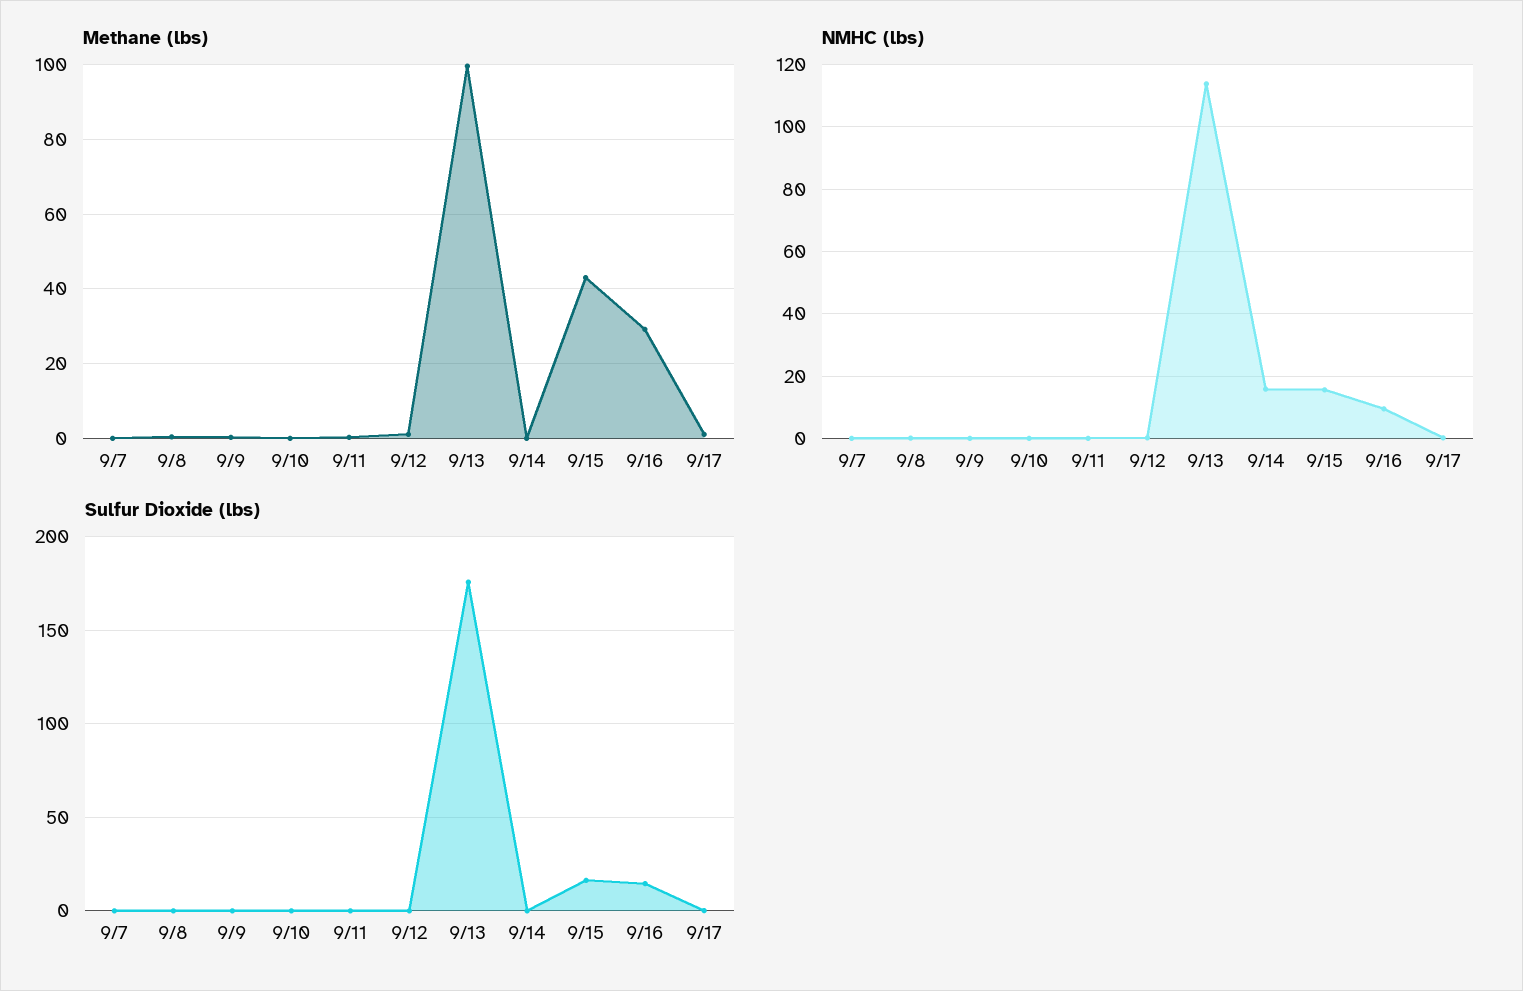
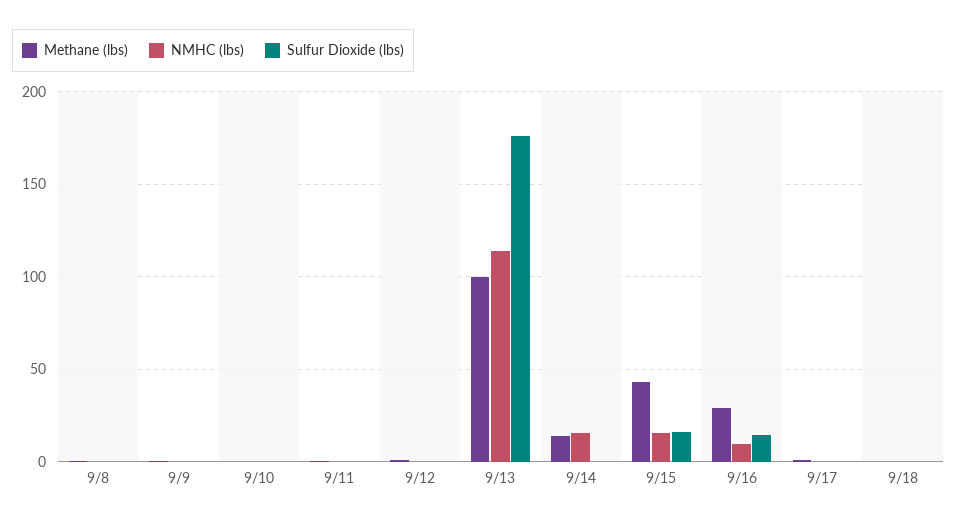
Methane (lbs), 9/7: 0 -> none
Methane (lbs), 9/14: 0 -> 15
NMHC (lbs), 9/7: 0 -> none
Sulfur Dioxide (lbs), 9/7: 0 -> none
Methane (lbs), 9/18: none -> 0
NMHC (lbs), 9/18: none -> 0
Sulfur Dioxide (lbs), 9/18: none -> 0

